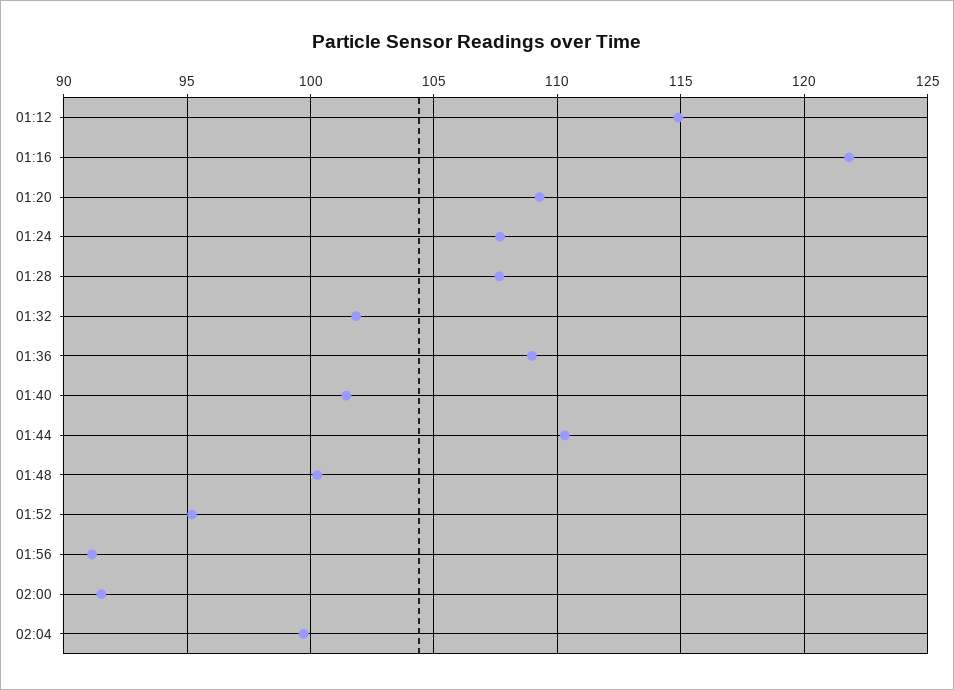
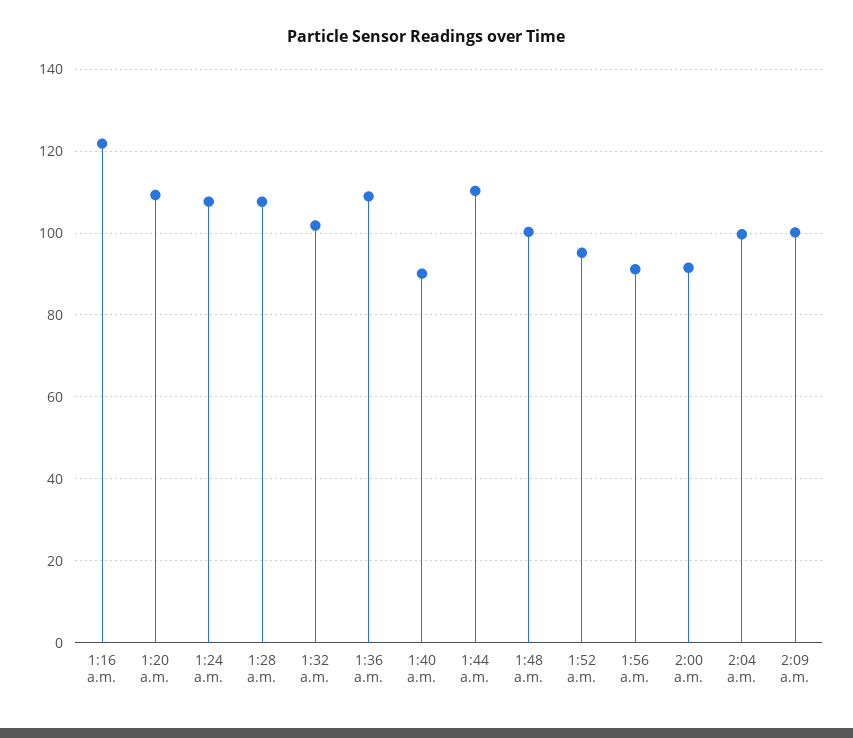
01:12: 115 -> none
01:40: 101.5 -> 90
2:09 a.m.: none -> 100

